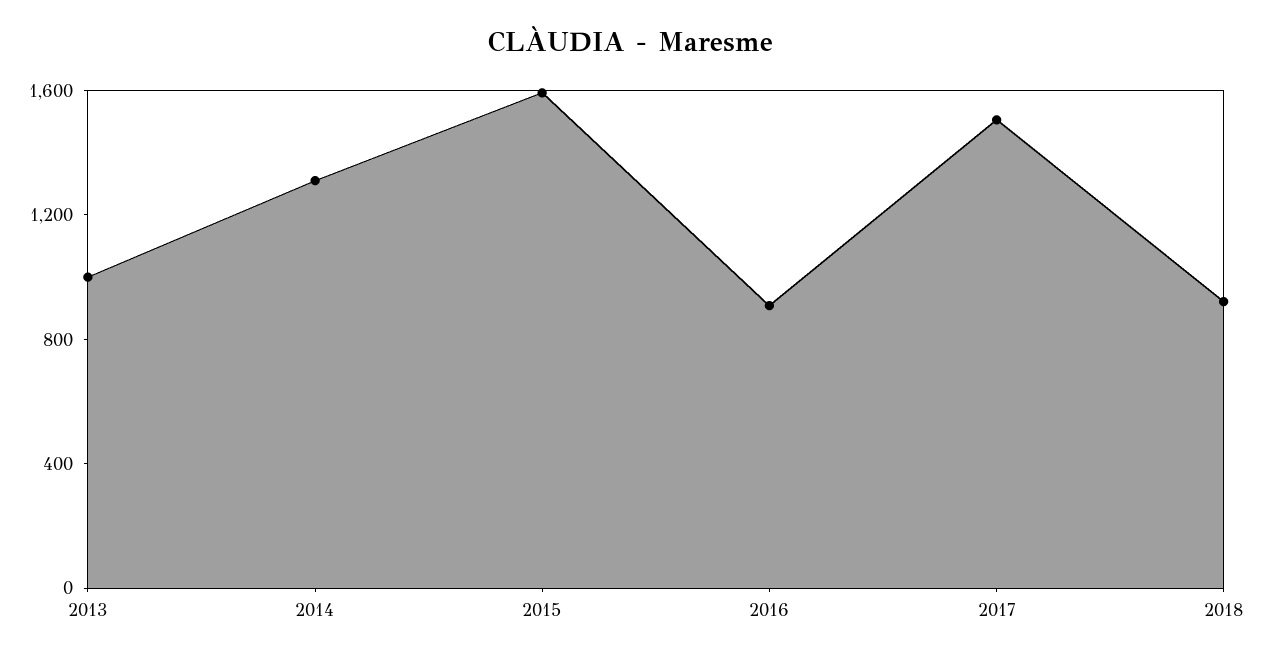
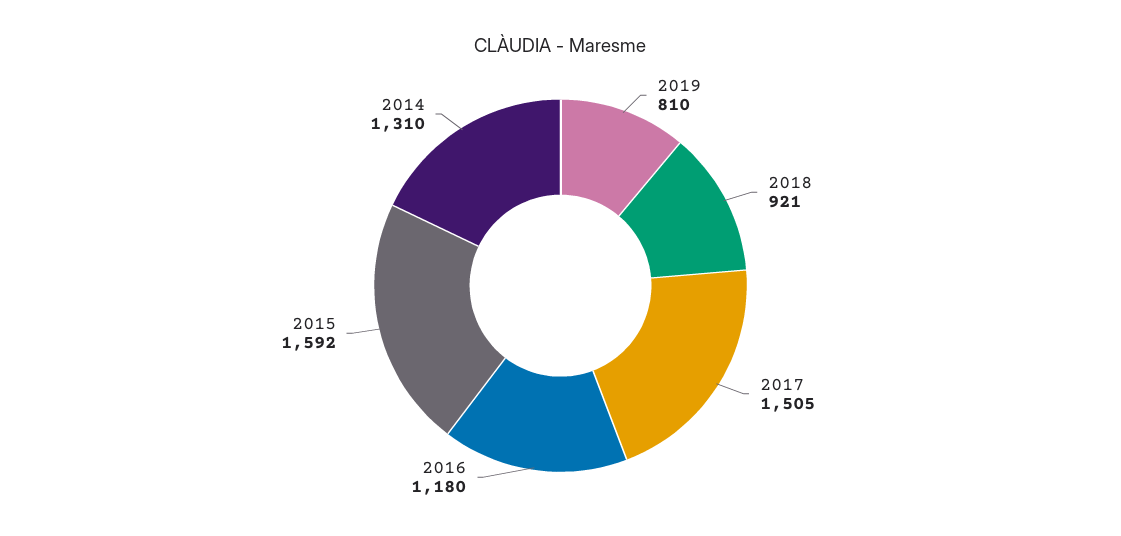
2013: 1000 -> none
2016: 900 -> 1180
2019: none -> 810

